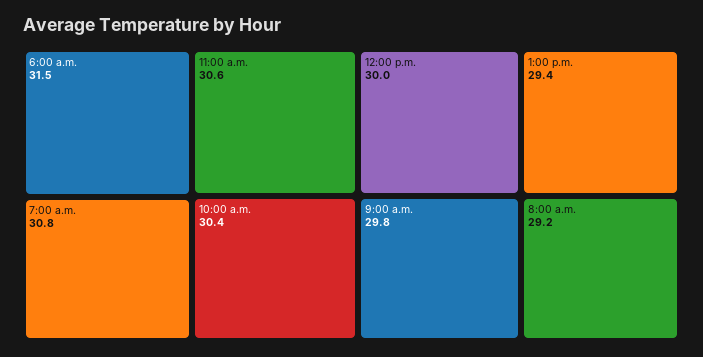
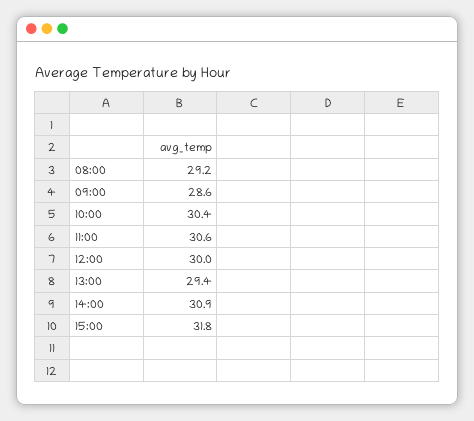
6:00 a.m.: 31.5 -> none
7:00 a.m.: 30.8 -> none
9:00 a.m.: 29.8 -> 28.6
14:00: none -> 30.9
15:00: none -> 31.8

